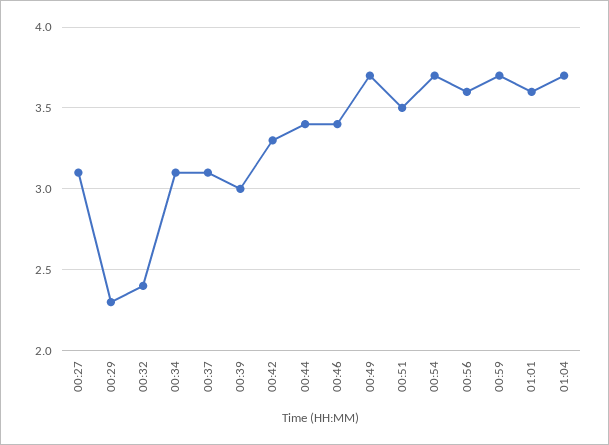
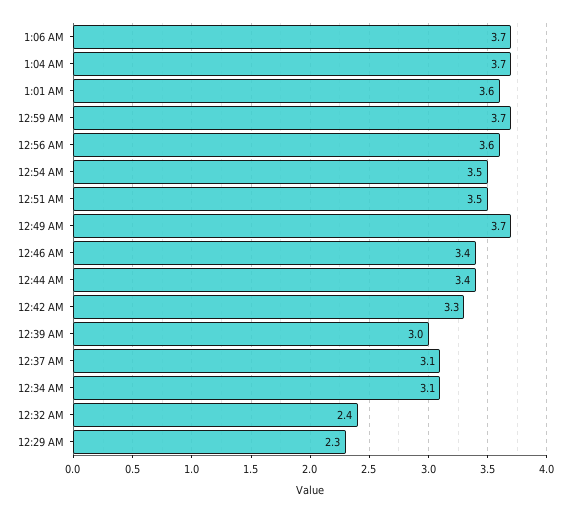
00:27: 3.1 -> none
00:54: 3.7 -> 3.5
1:06 AM: none -> 3.7

